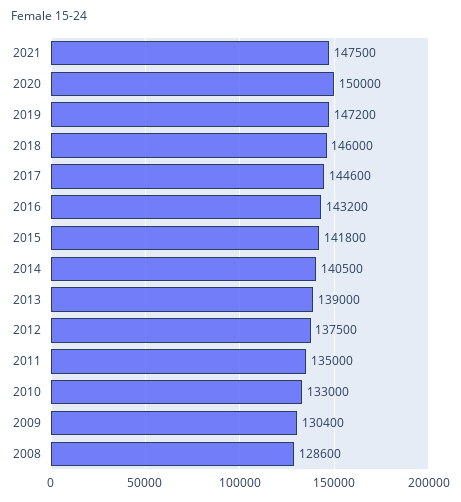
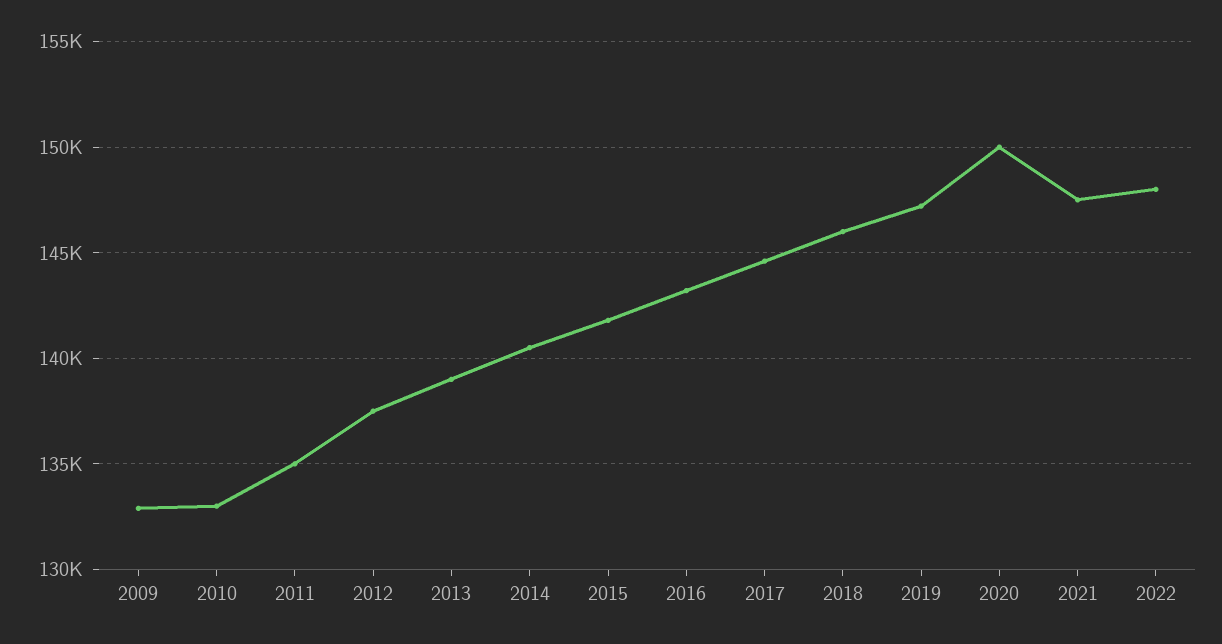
2009: 130400 -> 133000
2008: 128600 -> none
2022: none -> 148000

